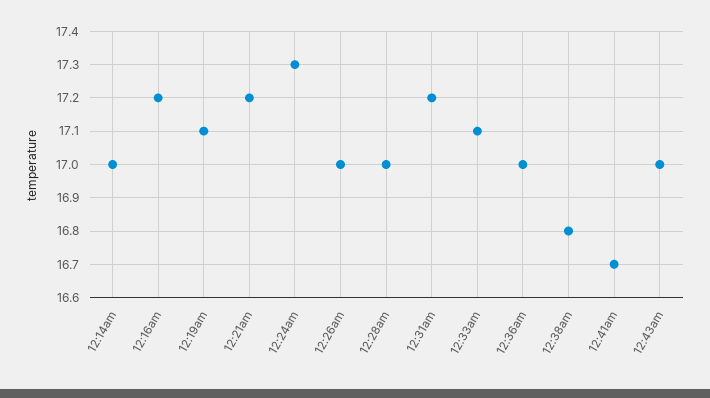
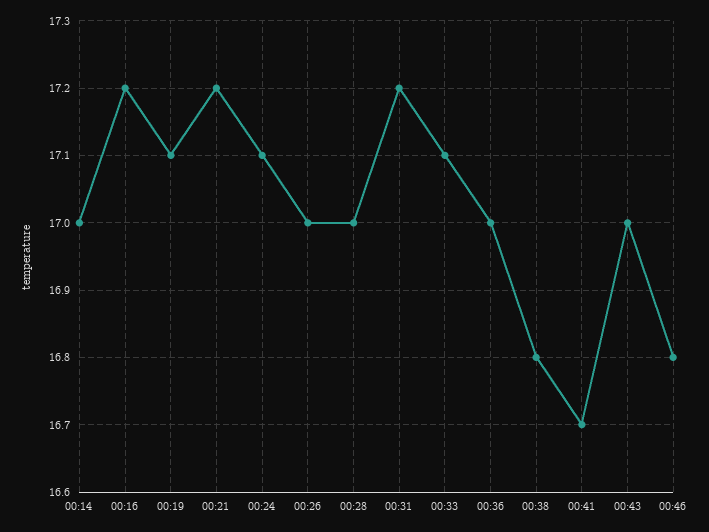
12:24am: 17.3 -> 17.1
00:46: none -> 16.8

